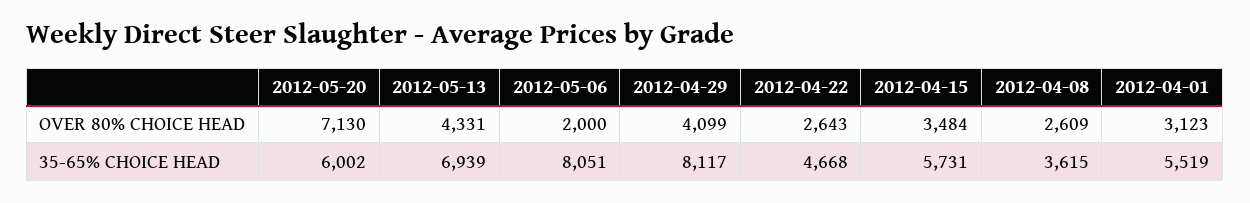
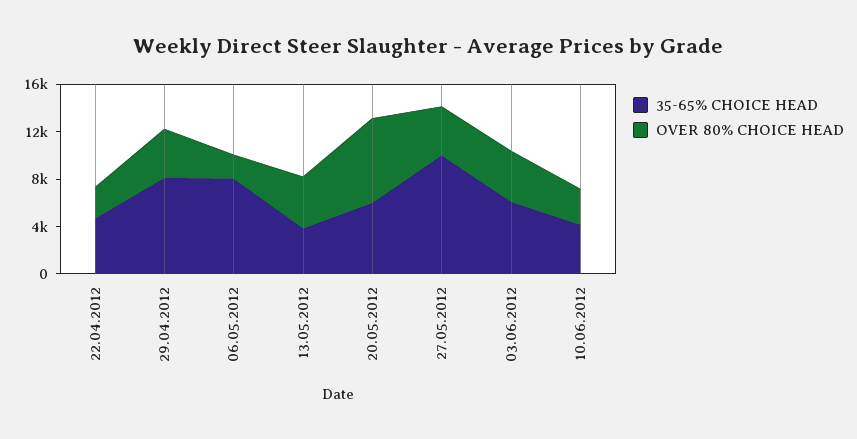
OVER 80% CHOICE HEAD, 2012-04-15: 3484 -> none
OVER 80% CHOICE HEAD, 2012-04-08: 2609 -> none
OVER 80% CHOICE HEAD, 2012-04-01: 3123 -> none
35-65% CHOICE HEAD, 2012-05-13: 6939 -> 4000
35-65% CHOICE HEAD, 2012-04-15: 5731 -> none
35-65% CHOICE HEAD, 2012-04-08: 3615 -> none
35-65% CHOICE HEAD, 2012-04-01: 5519 -> none
35-65% CHOICE HEAD, 27.05.2012: none -> 10000
OVER 80% CHOICE HEAD, 27.05.2012: none -> 4000
35-65% CHOICE HEAD, 03.06.2012: none -> 6000
OVER 80% CHOICE HEAD, 03.06.2012: none -> 4000
35-65% CHOICE HEAD, 10.06.2012: none -> 4000
OVER 80% CHOICE HEAD, 10.06.2012: none -> 3000

